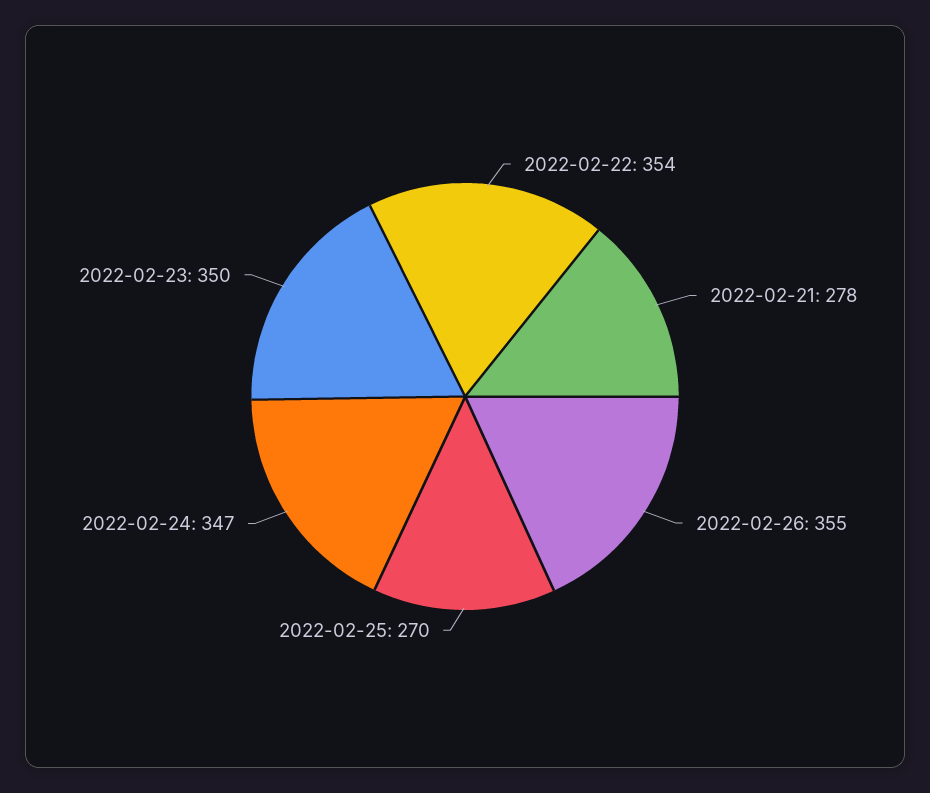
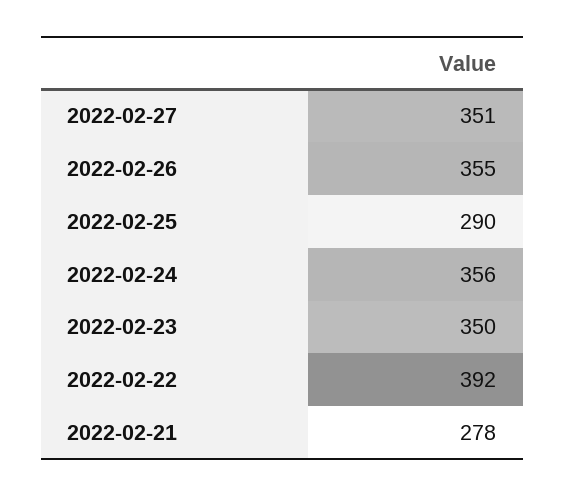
2022-02-22: 354 -> 392
2022-02-25: 270 -> 290
2022-02-24: 347 -> 356
2022-02-27: none -> 351

